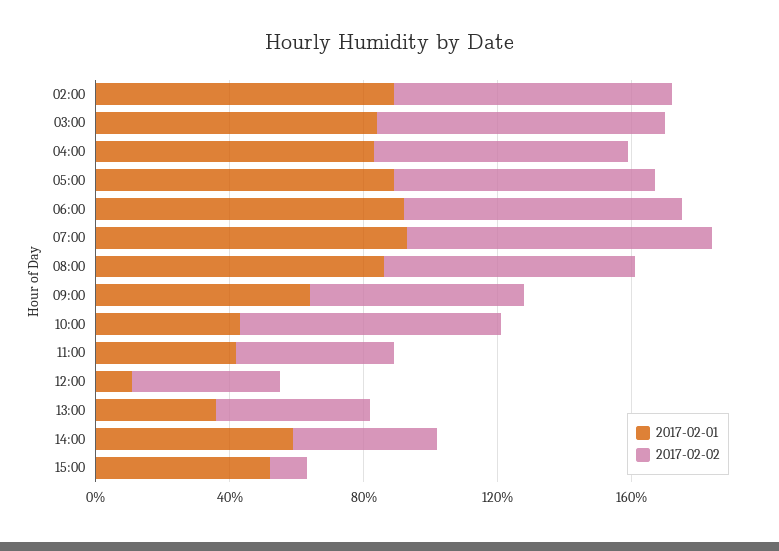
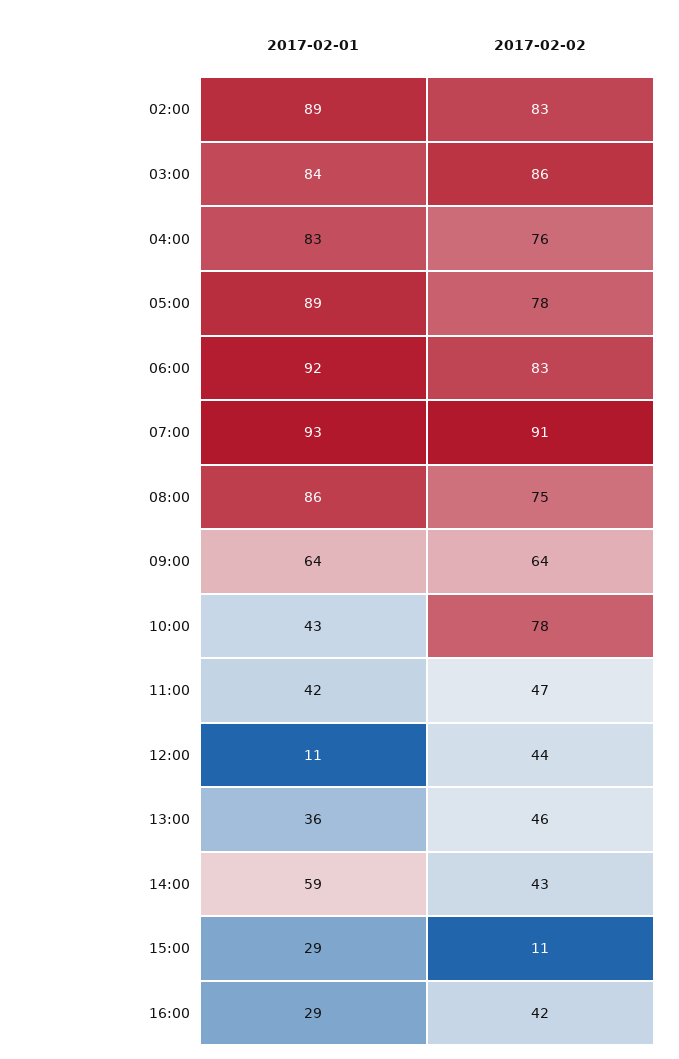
2017-02-01, 15:00: 50 -> 29
2017-02-01, 16:00: none -> 29
2017-02-02, 16:00: none -> 42

